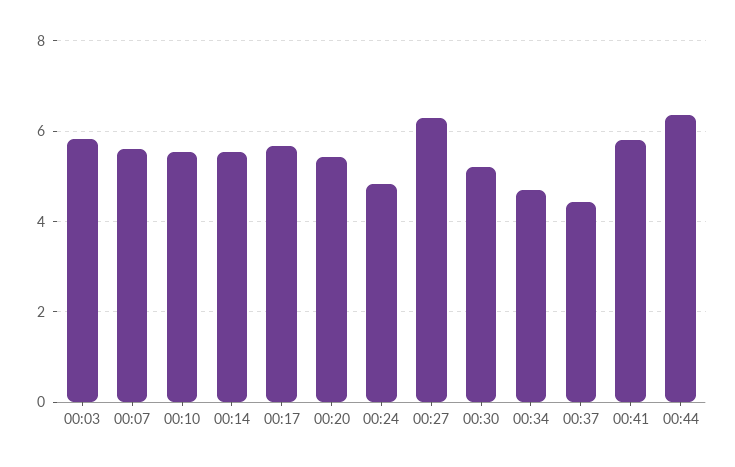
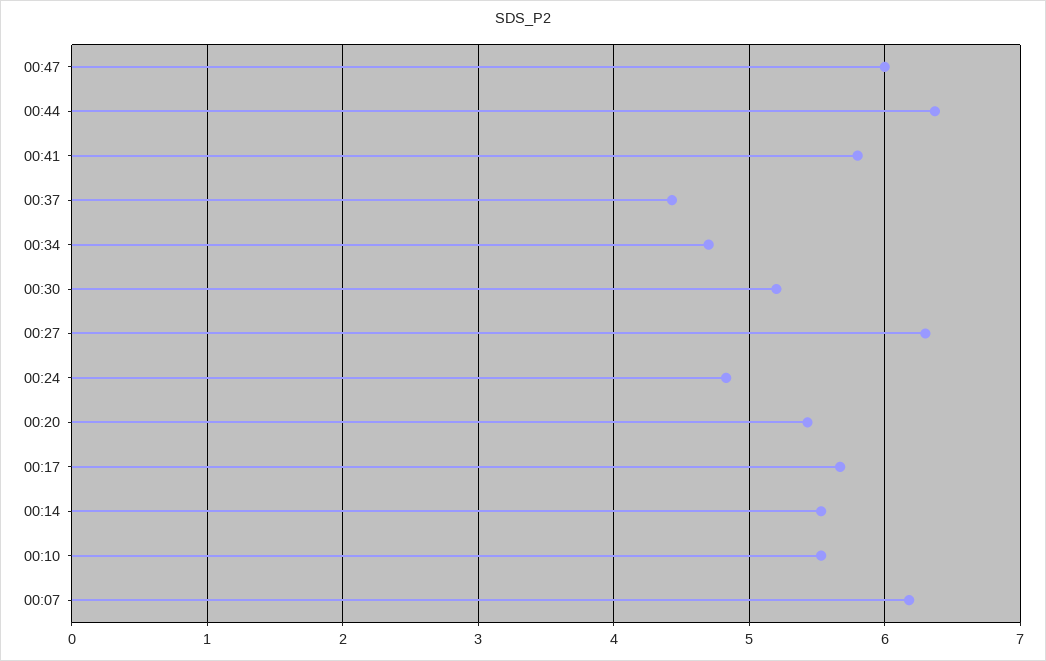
00:03: 5.8 -> none
00:07: 5.6 -> 6.2
00:47: none -> 6

